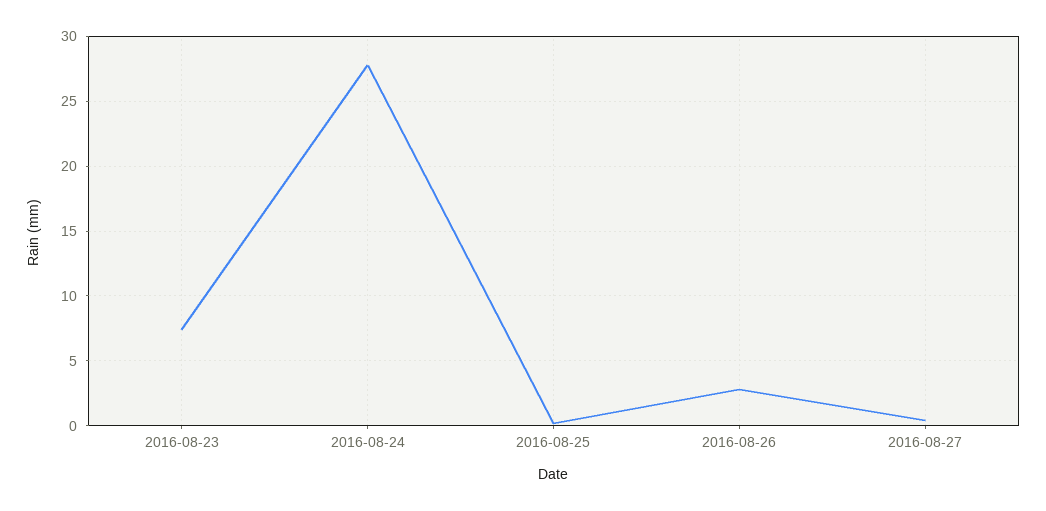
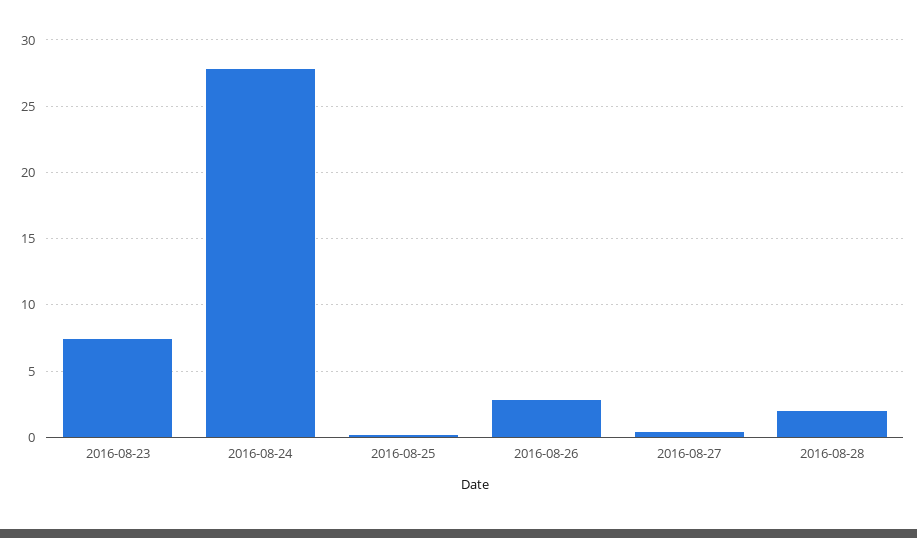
2016-08-28: none -> 2

